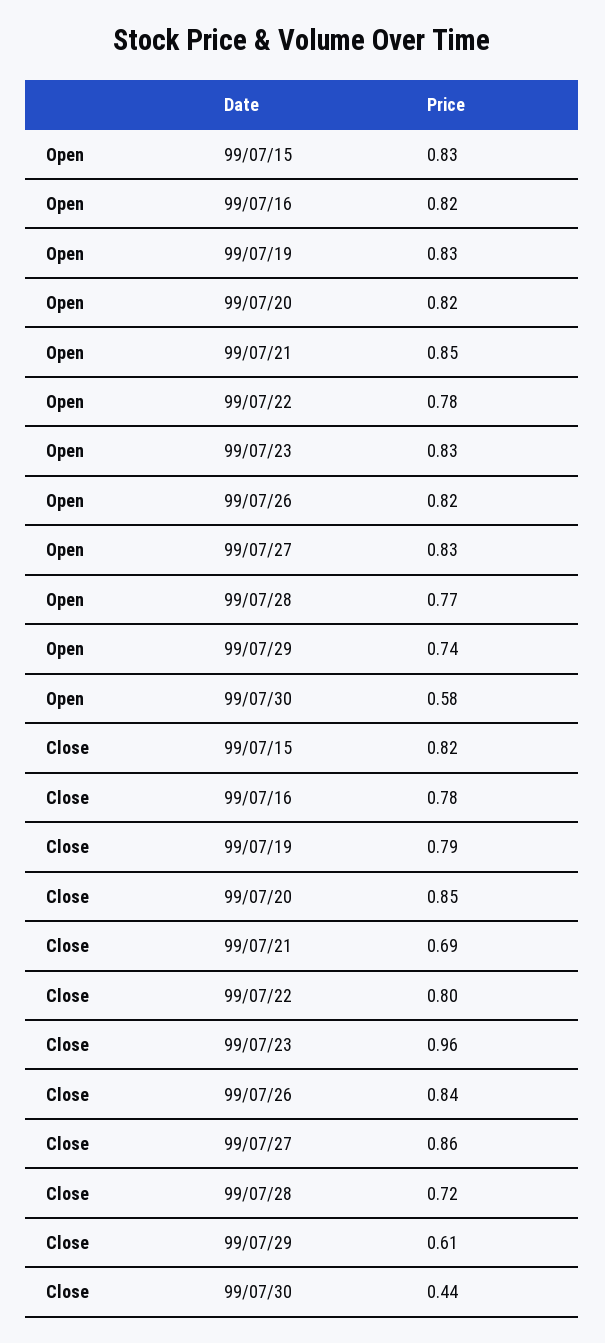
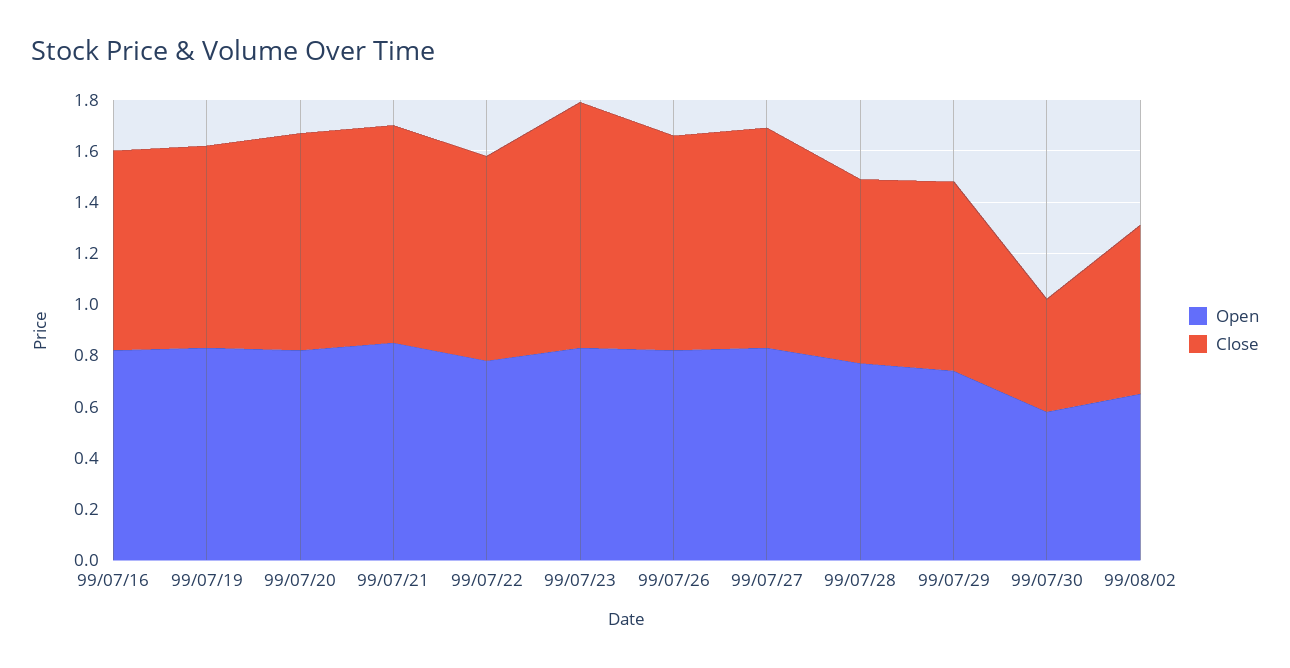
Open, 99/07/15: 0.83 -> none
Close, 99/07/15: 0.82 -> none
Close, 99/07/21: 0.69 -> 0.85
Close, 99/07/29: 0.61 -> 0.75
Open, 99/08/02: none -> 0.65
Close, 99/08/02: none -> 0.65

